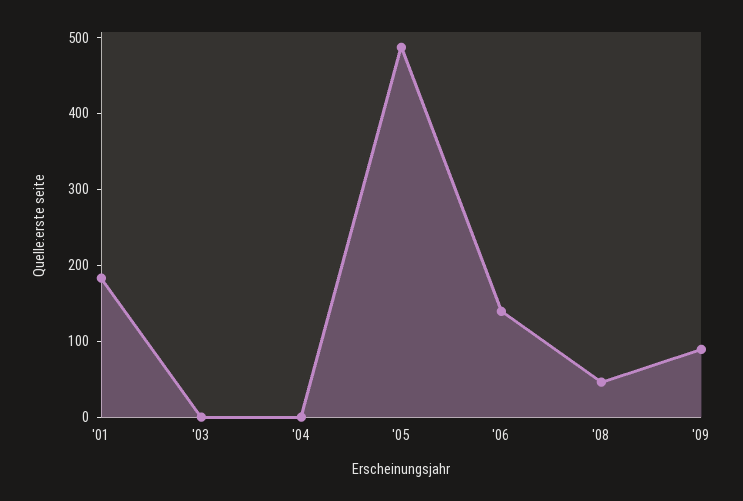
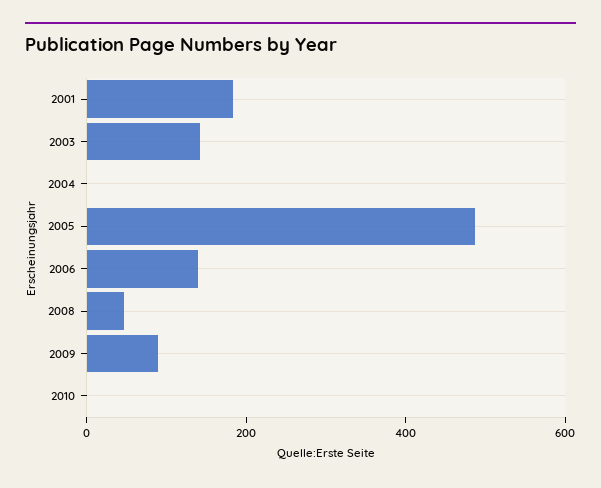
'03: 0 -> 150
2010: none -> 0

